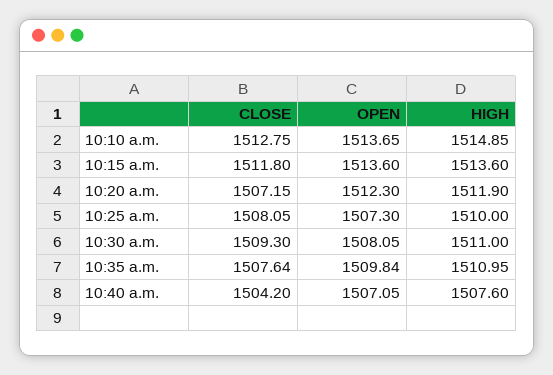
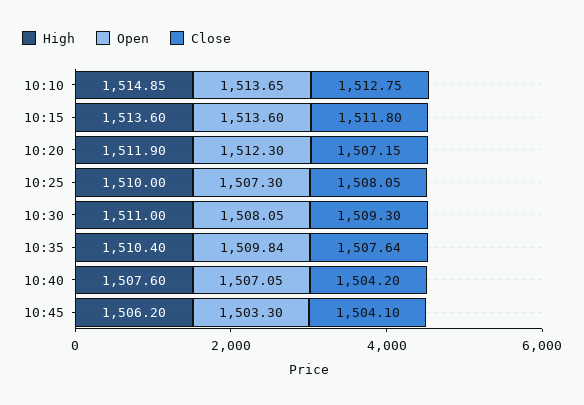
HIGH, 10:35 a.m.: 1510.95 -> 1510.4
HIGH, 10:45: none -> 1506.2
OPEN, 10:45: none -> 1503.3
CLOSE, 10:45: none -> 1504.1

